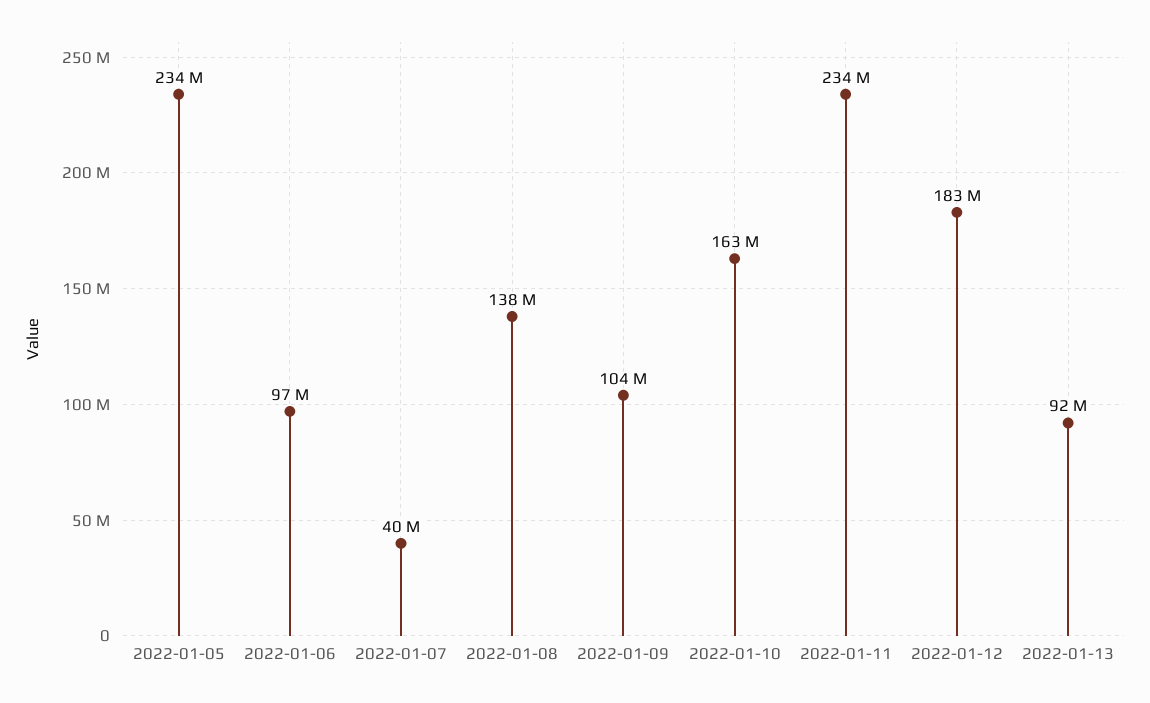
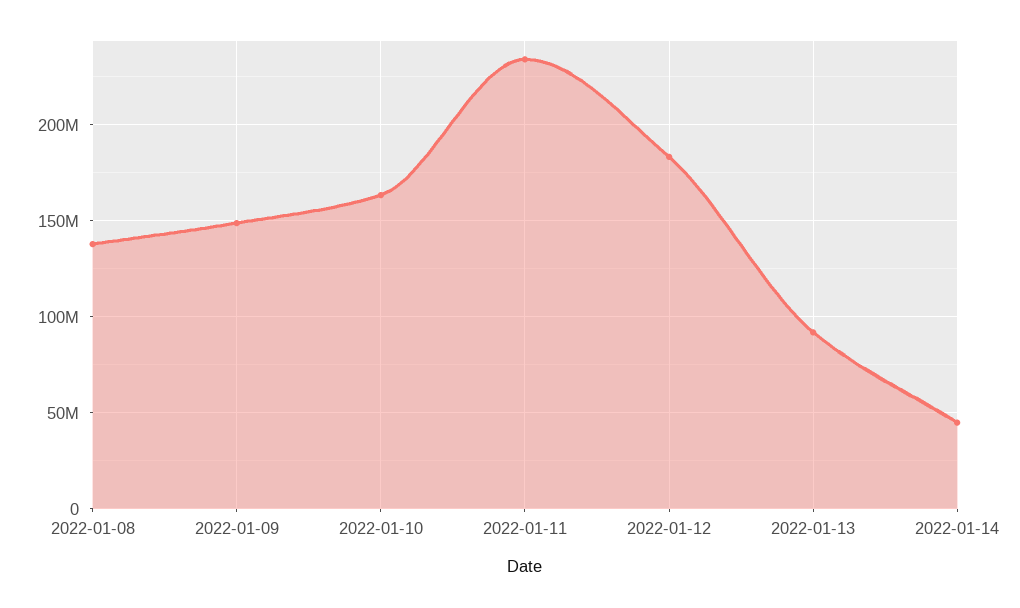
2022-01-05: 234000000 -> none
2022-01-06: 97000000 -> none
2022-01-07: 40000000 -> none
2022-01-09: 104000000 -> 150000000
2022-01-14: none -> 45000000

